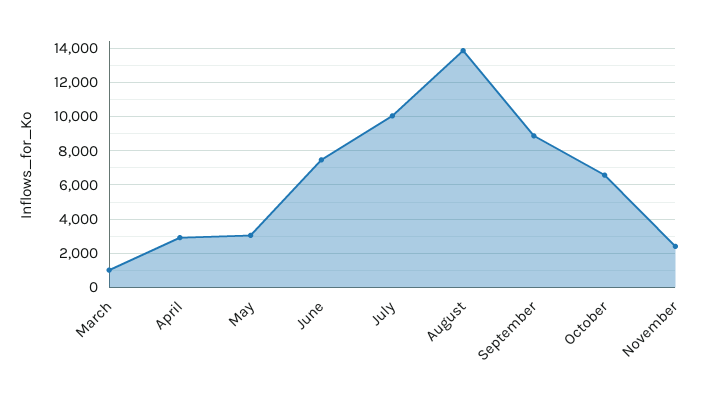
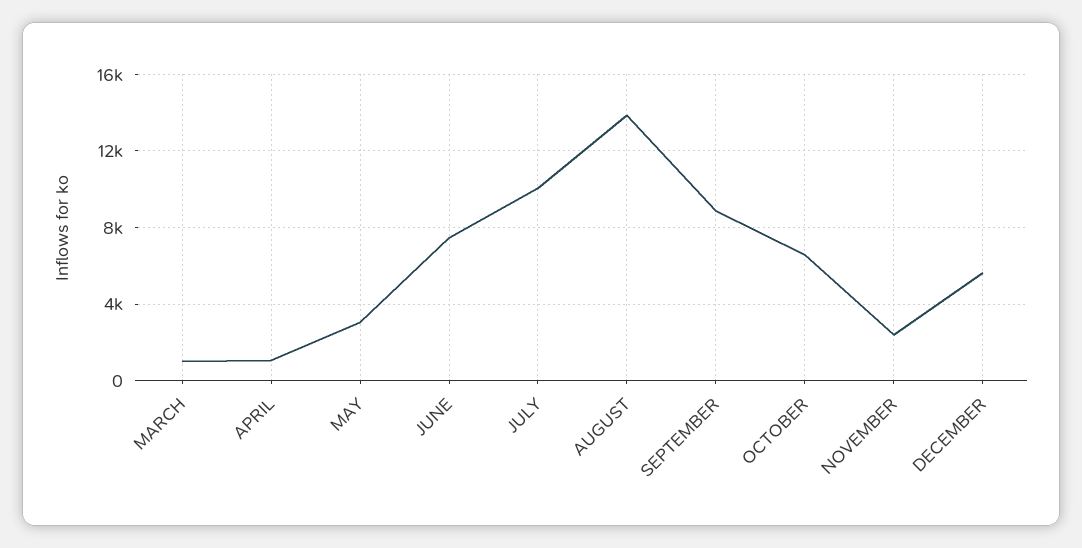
April: 3000 -> 1000
DECEMBER: none -> 5500

